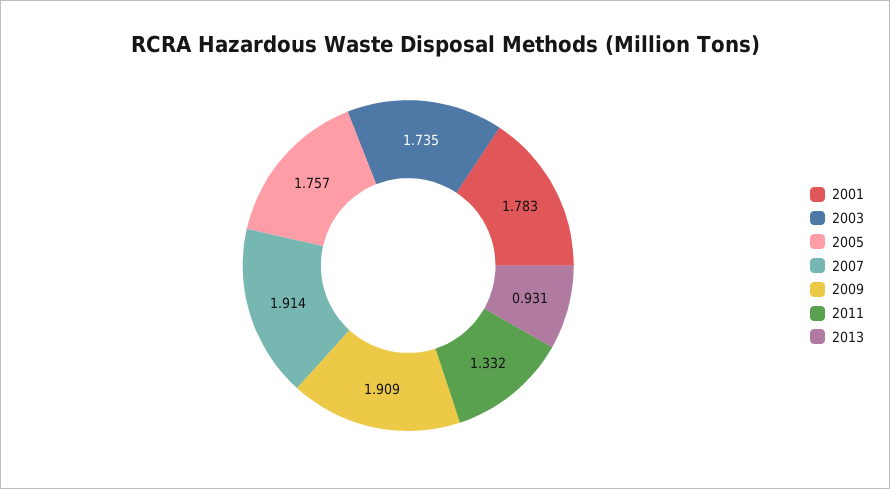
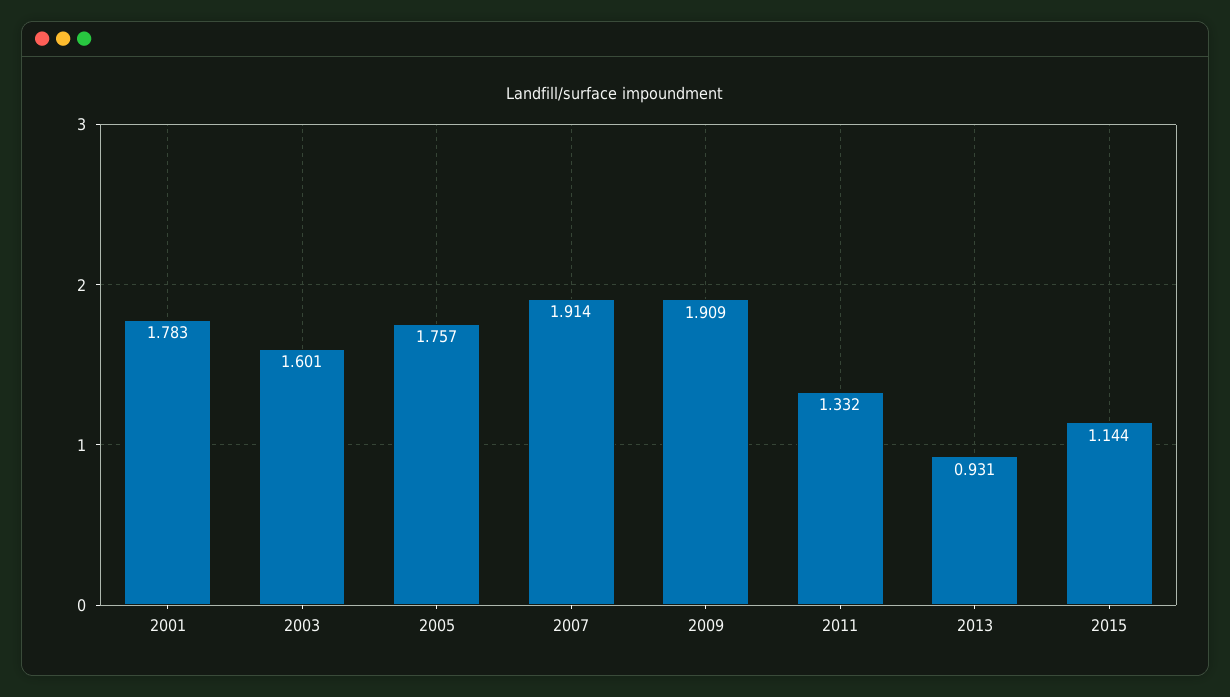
2003: 1.735 -> 1.601
2015: none -> 1.144

